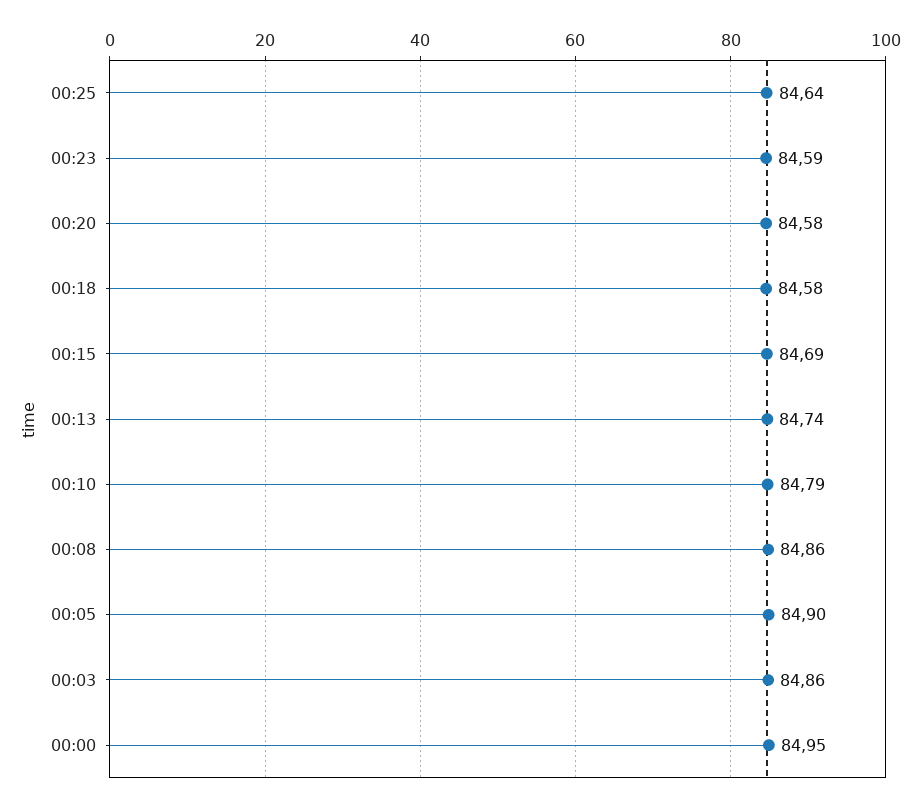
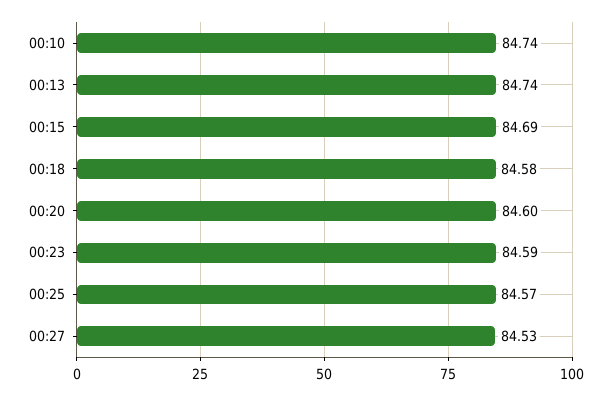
00:25: 84.64 -> 84.57
00:20: 84.58 -> 84.6
00:10: 84.79 -> 84.74
00:08: 84.86 -> none
00:05: 84.9 -> none
00:03: 84.86 -> none
00:00: 84.95 -> none
00:27: none -> 84.53

